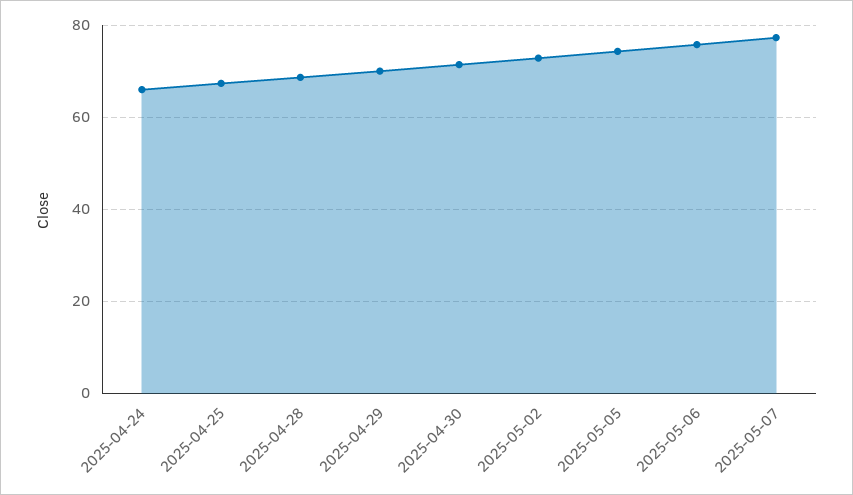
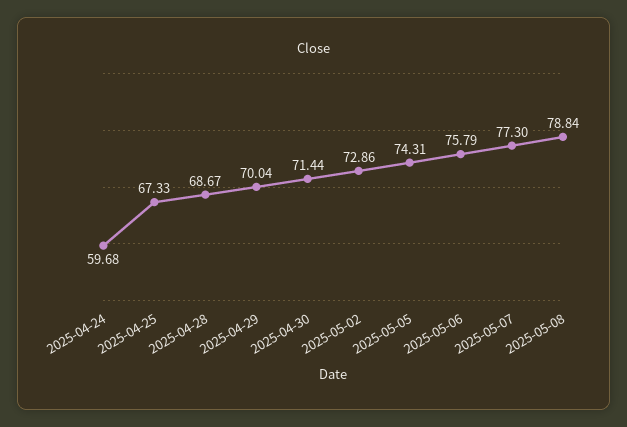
2025-04-24: 66 -> 59.68
2025-05-08: none -> 78.84

